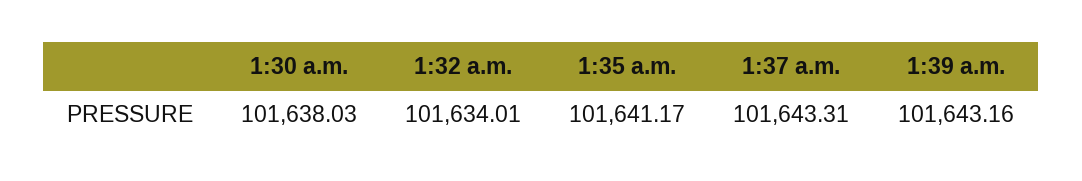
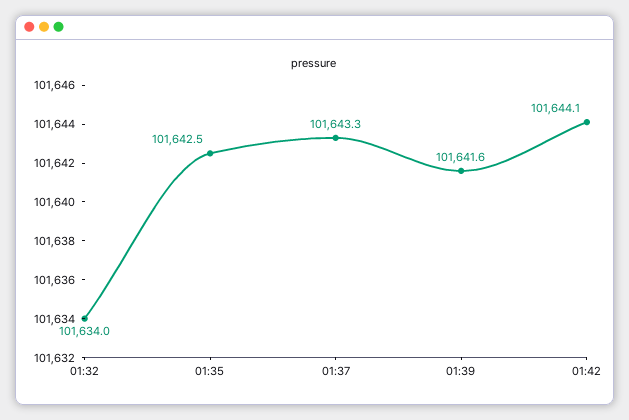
1:30 a.m.: 101638.03 -> none
1:35 a.m.: 101641.17 -> 101642.5
1:39 a.m.: 101643.16 -> 101641.6
01:42: none -> 101644.1

